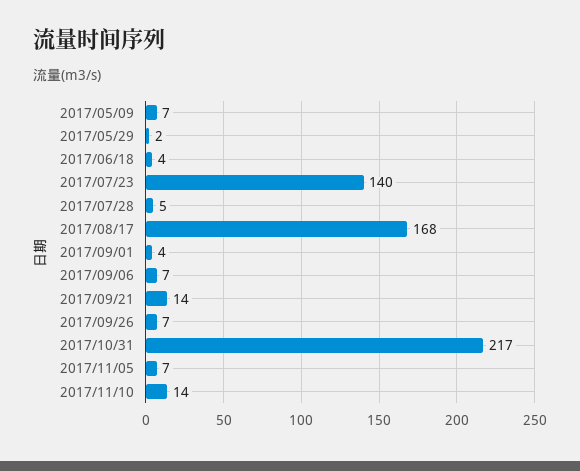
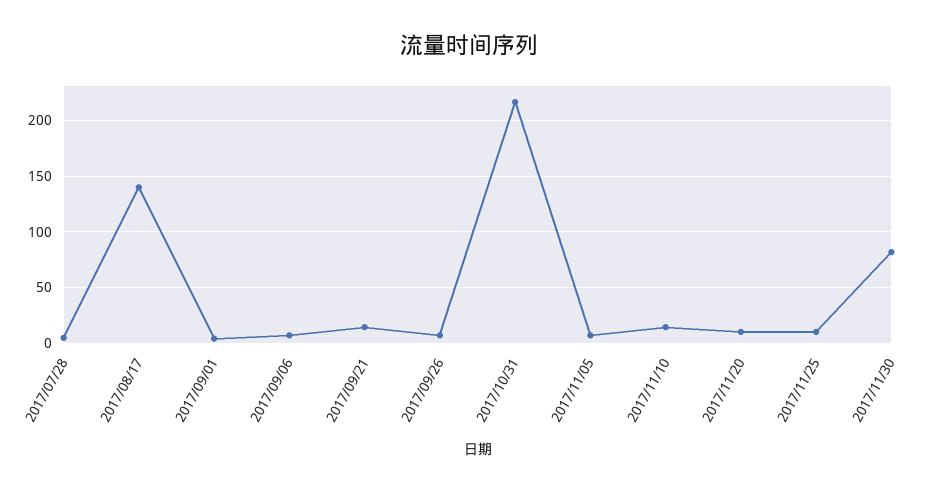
2017/05/09: 7 -> none
2017/05/29: 2 -> none
2017/06/18: 4 -> none
2017/07/23: 140 -> none
2017/08/17: 168 -> 140
2017/11/20: none -> 10
2017/11/25: none -> 10
2017/11/30: none -> 80

